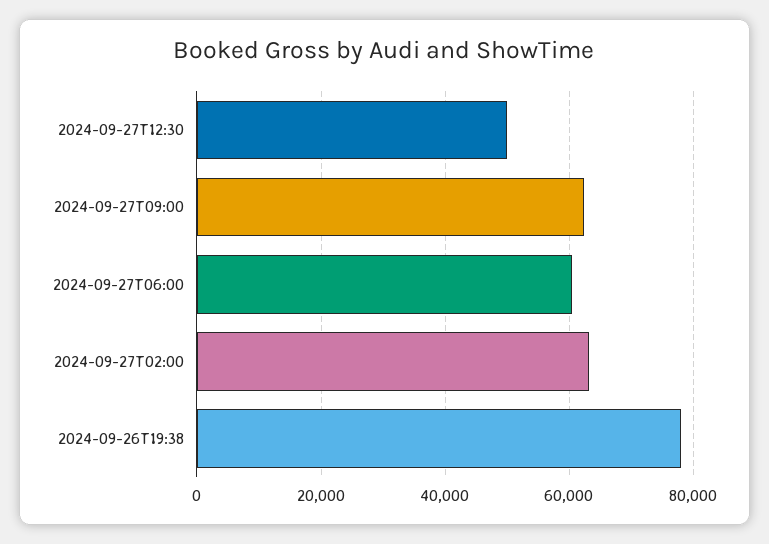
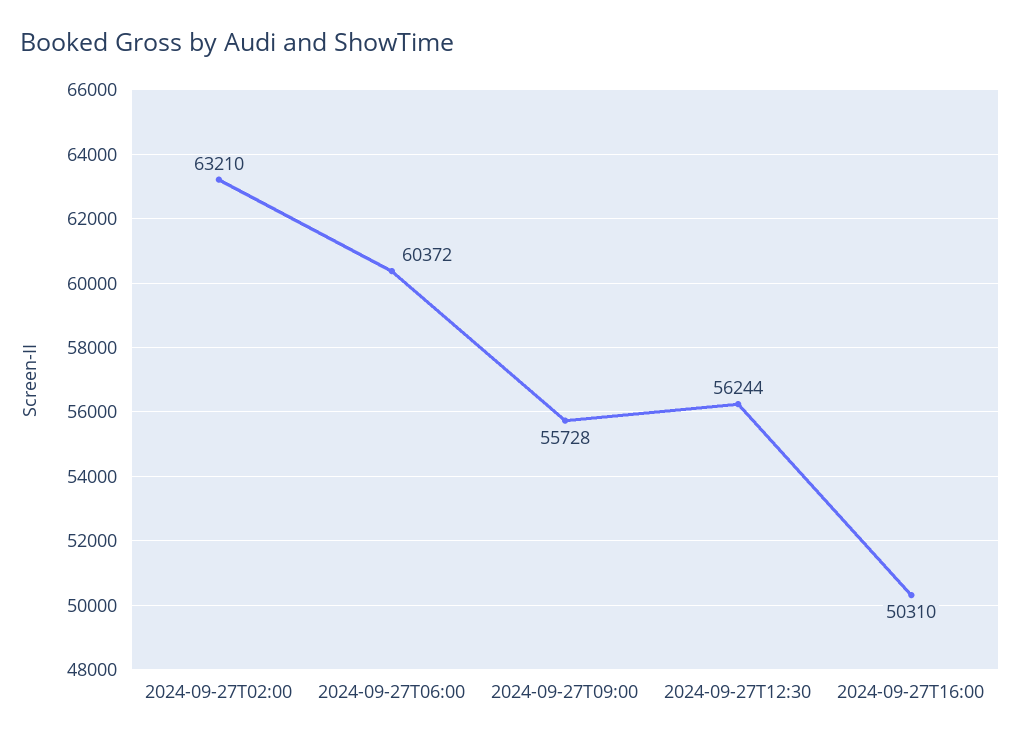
2024-09-27T12:30: 50000 -> 56244
2024-09-27T09:00: 62000 -> 55728
2024-09-26T19:38: 78000 -> none
2024-09-27T16:00: none -> 50310

